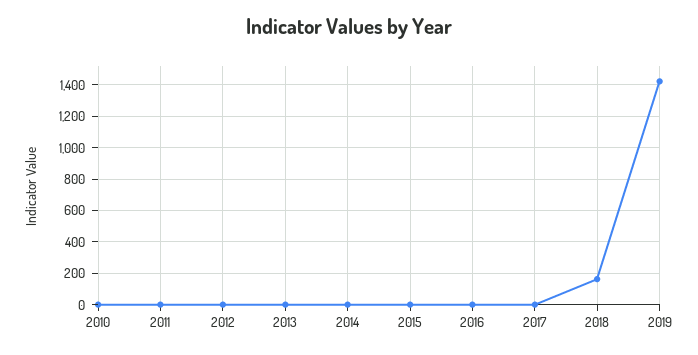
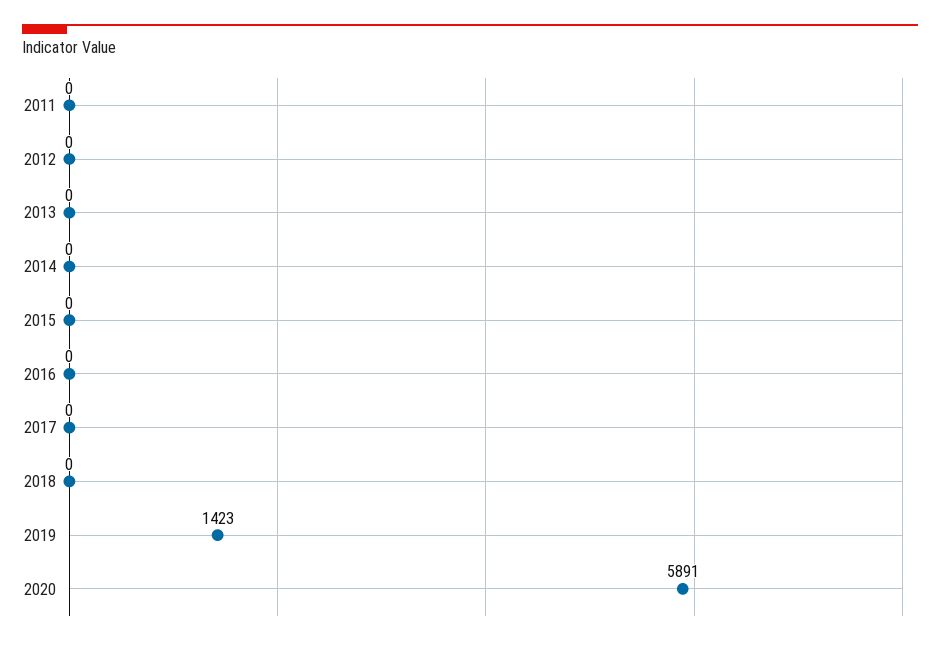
2010: 0 -> none
2018: 150 -> 0
2020: none -> 5891

